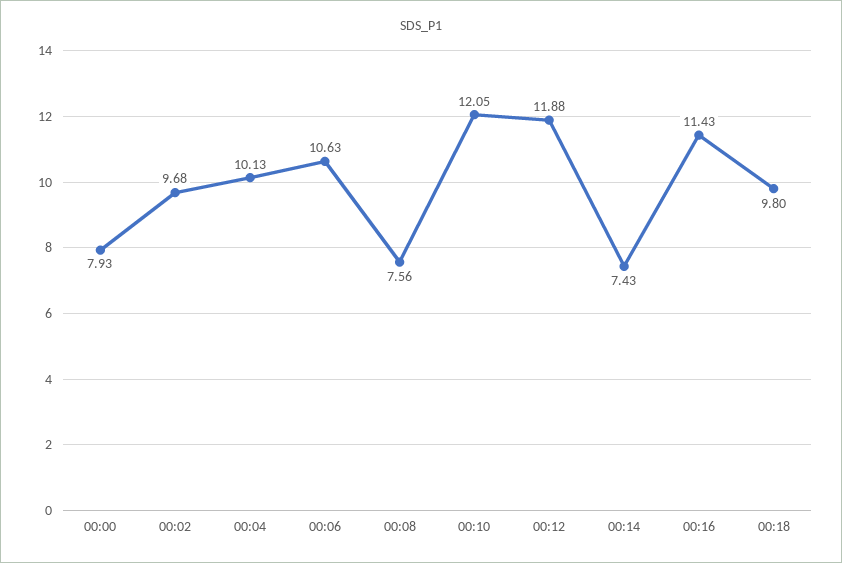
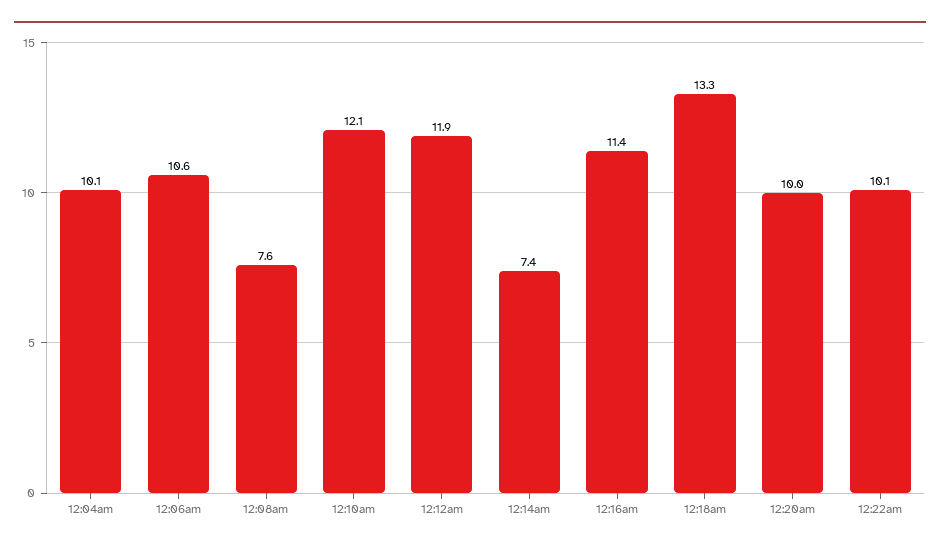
00:00: 7.93 -> none
00:02: 9.68 -> none
00:18: 9.8 -> 13.3
12:20am: none -> 10
12:22am: none -> 10.1

